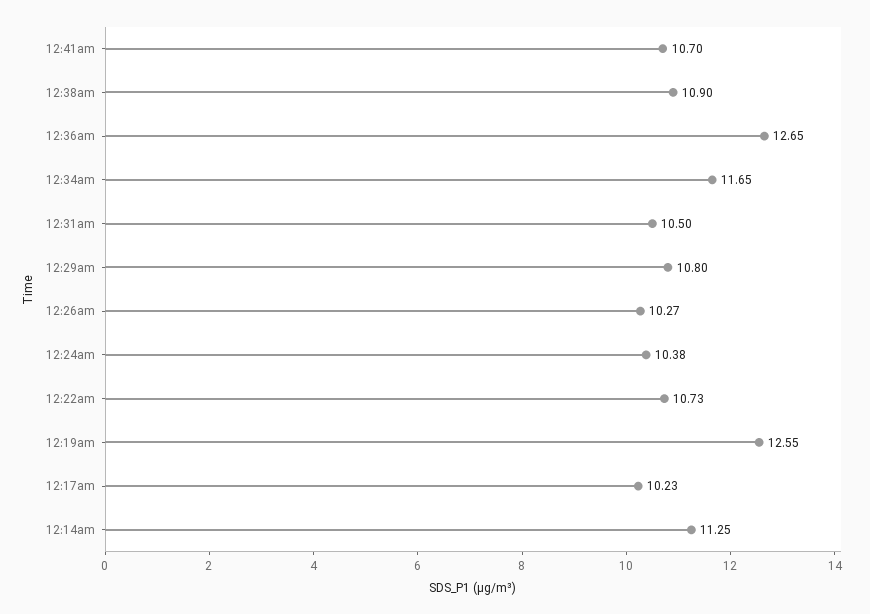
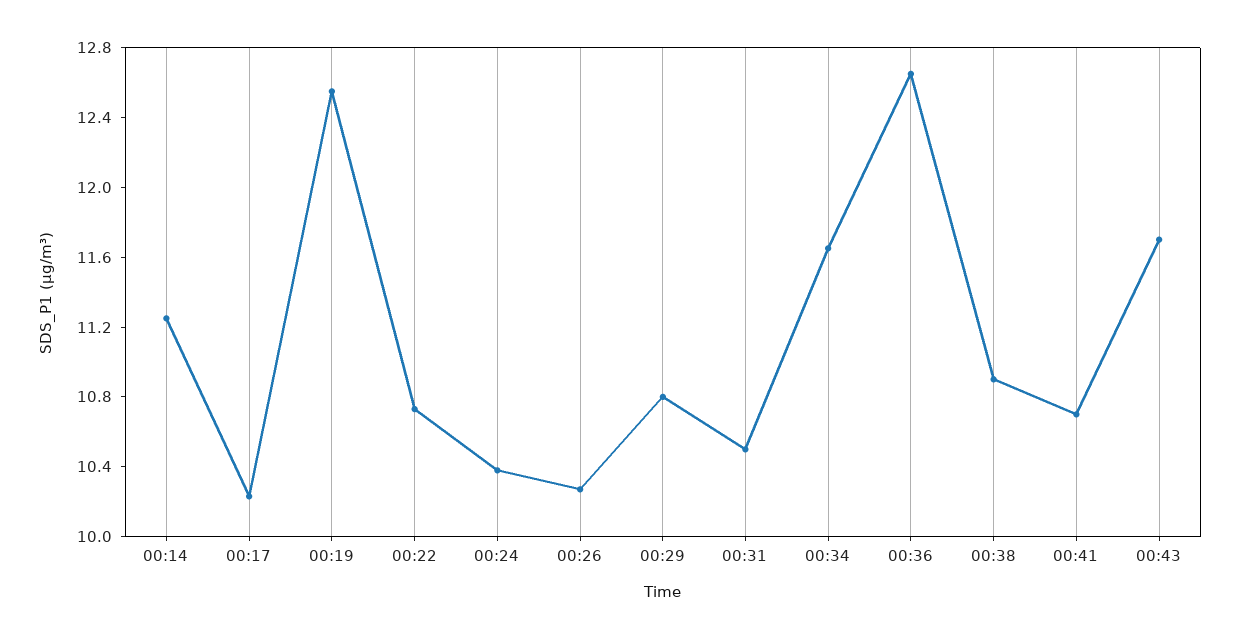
00:43: none -> 11.7

